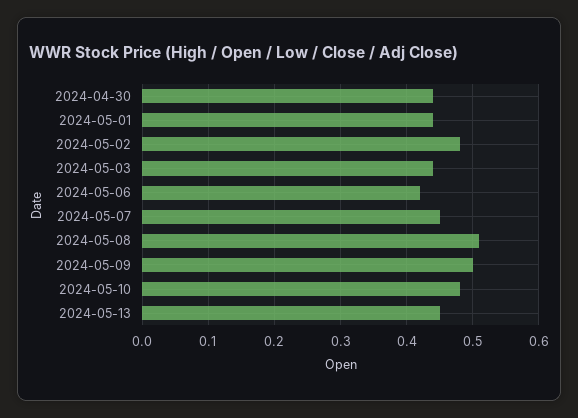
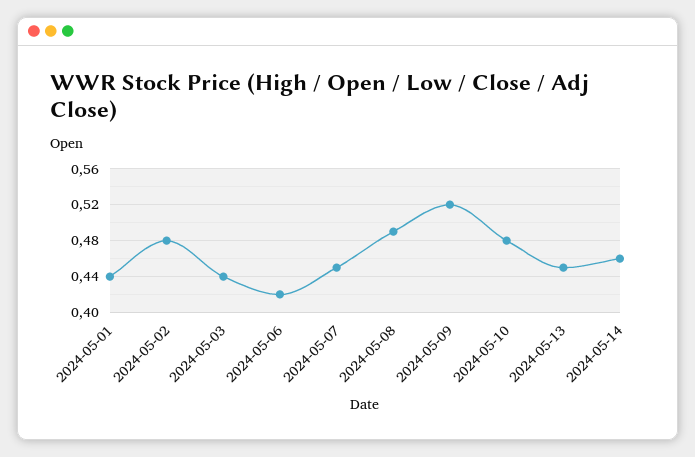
2024-04-30: 0.44 -> none
2024-05-08: 0.51 -> 0.49
2024-05-09: 0.5 -> 0.52
2024-05-14: none -> 0.46

